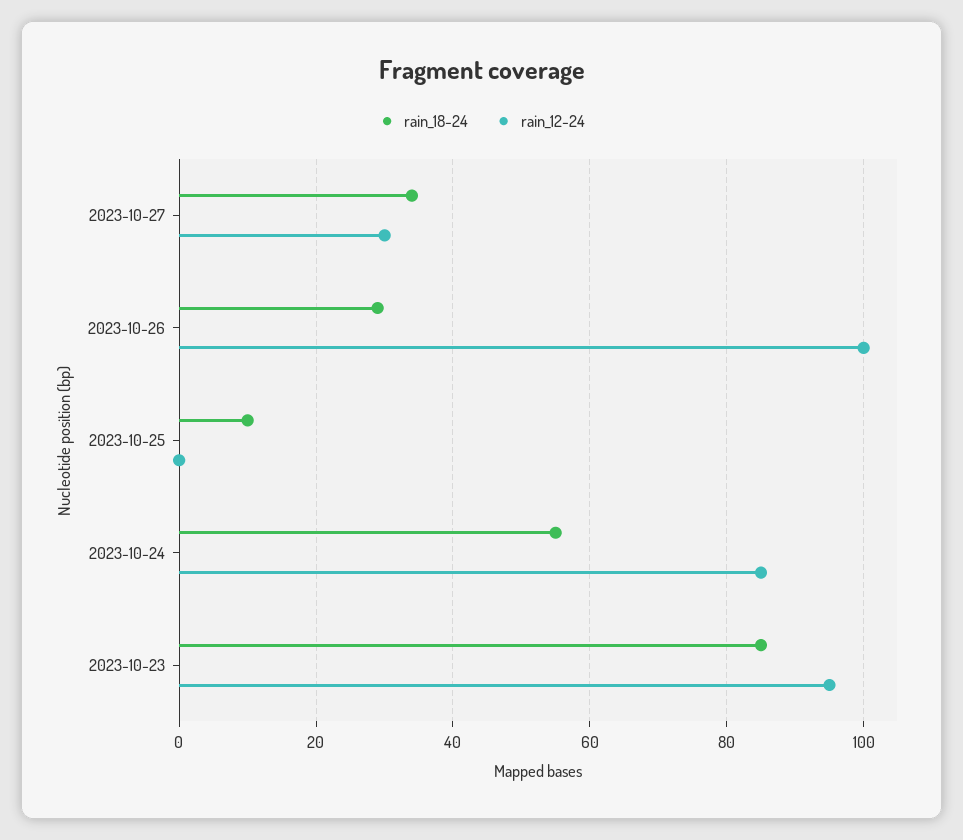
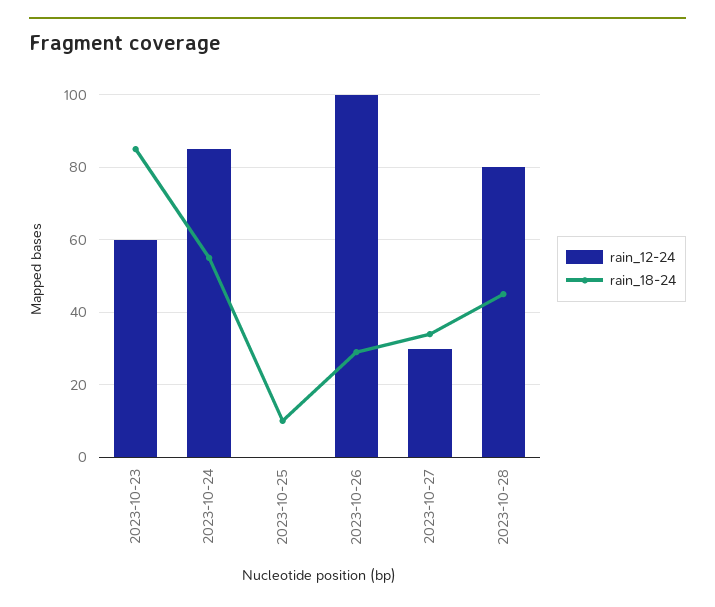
rain_12-24, 2023-10-23: 95 -> 60
rain_12-24, 2023-10-28: none -> 80
rain_18-24, 2023-10-28: none -> 45

